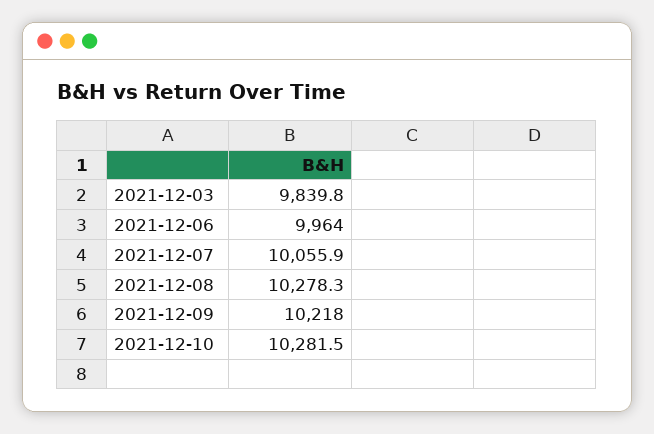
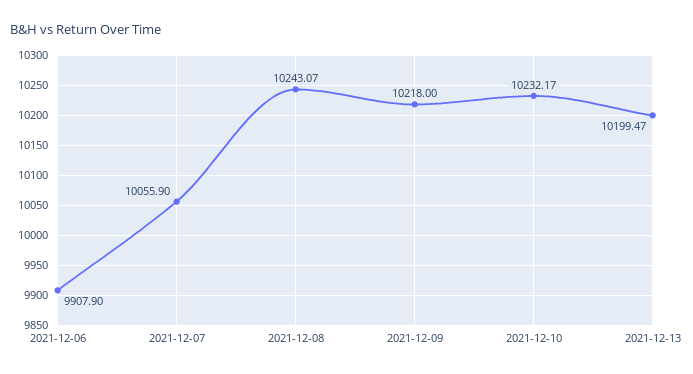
2021-12-03: 9839.8 -> none
2021-12-06: 9964 -> 9907.9
2021-12-08: 10278.3 -> 10243.07
2021-12-10: 10281.5 -> 10232.17
2021-12-13: none -> 10199.47

